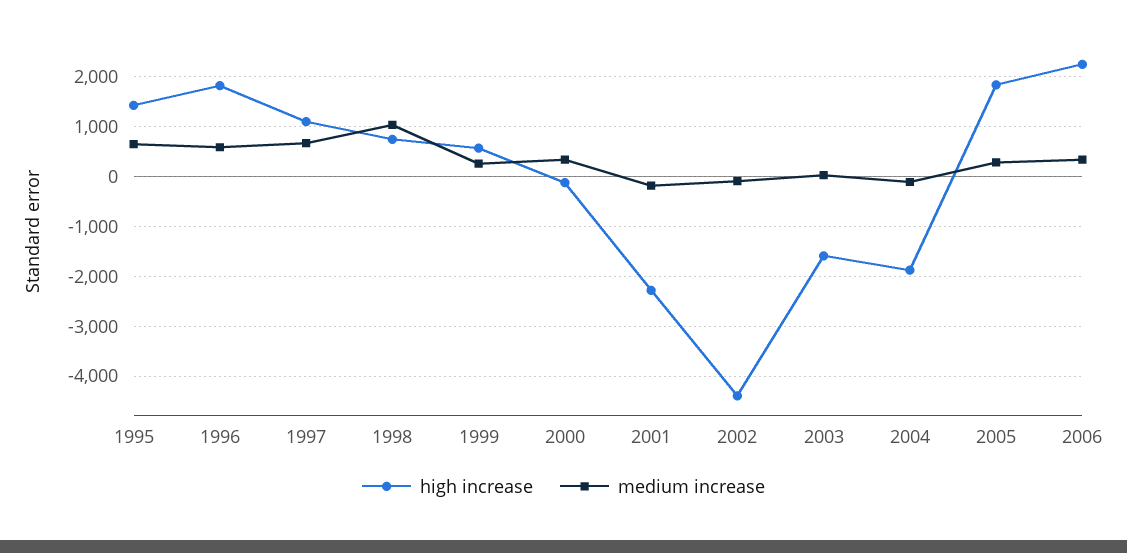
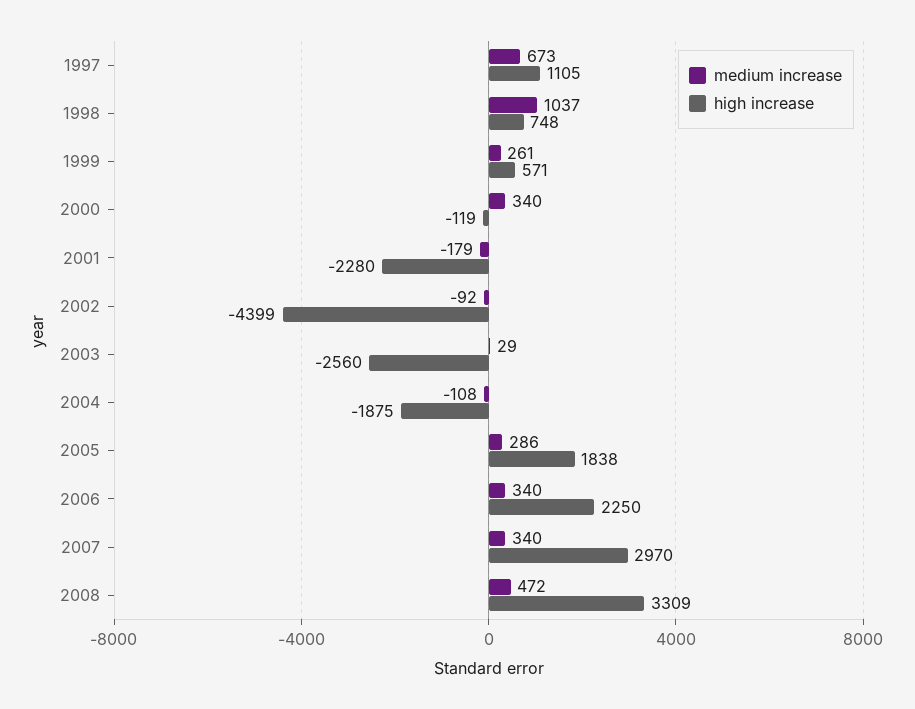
high increase, 1995: 1400 -> none
medium increase, 1995: 600 -> none
high increase, 1996: 1800 -> none
medium increase, 1996: 600 -> none
high increase, 2003: -1600 -> -2560
medium increase, 2007: none -> 340
high increase, 2007: none -> 2970
medium increase, 2008: none -> 472
high increase, 2008: none -> 3309

